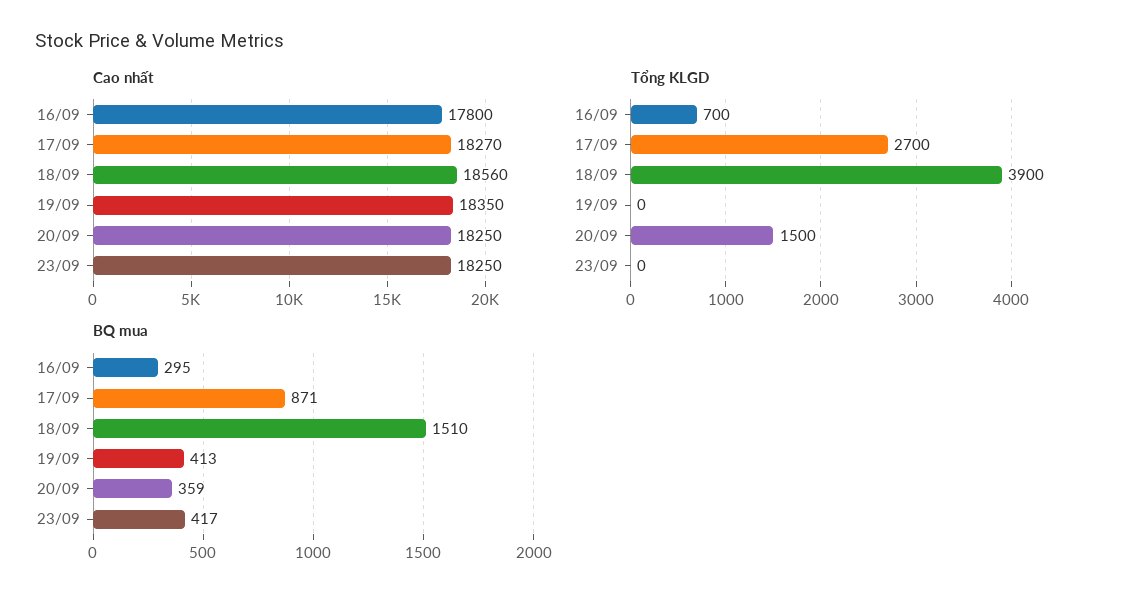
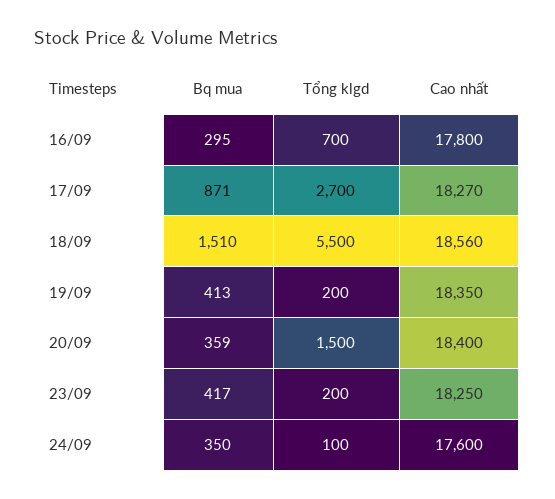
Cao nhất, 20/09: 18250 -> 18400
Tổng KLGD, 18/09: 3900 -> 5500
Tổng KLGD, 19/09: 0 -> 200
Tổng KLGD, 23/09: 0 -> 200
BQ mua, 24/09: none -> 350
Tổng KLGD, 24/09: none -> 100
Cao nhất, 24/09: none -> 17600

